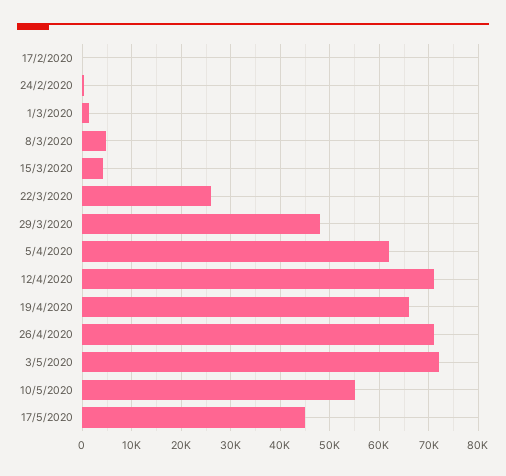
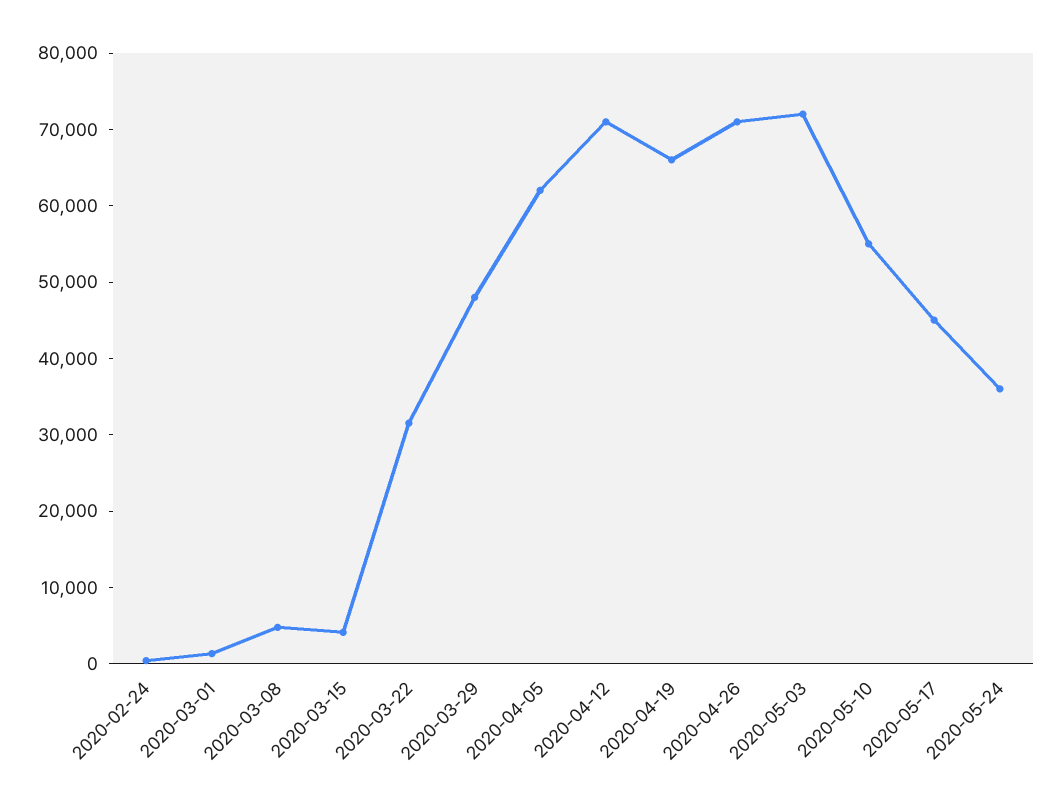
17/2/2020: 0 -> none
22/3/2020: 26000 -> 32000
2020-05-24: none -> 36000

